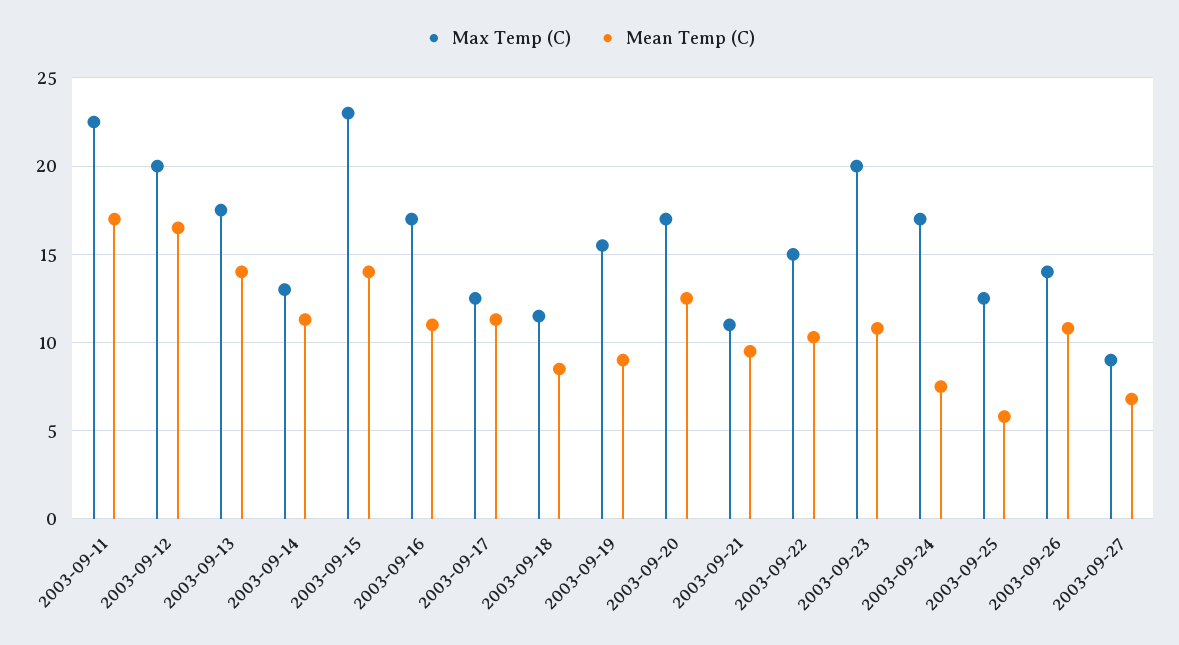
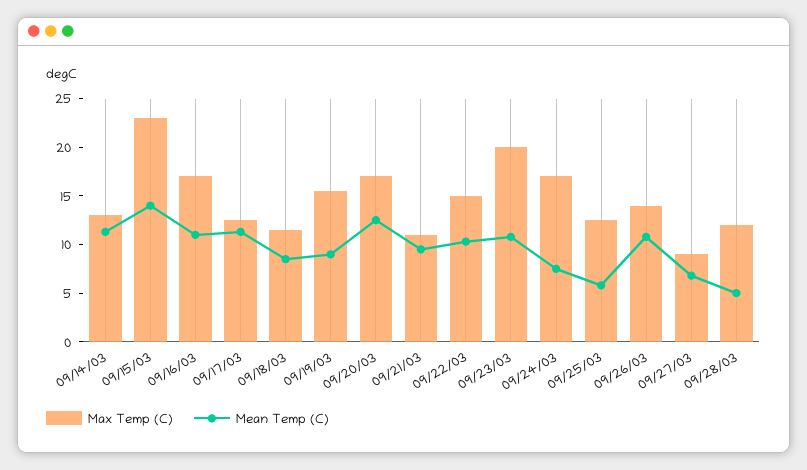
Max Temp (C), 2003-09-11: 22.5 -> none
Mean Temp (C), 2003-09-11: 17 -> none
Max Temp (C), 2003-09-12: 20 -> none
Mean Temp (C), 2003-09-12: 16.5 -> none
Max Temp (C), 2003-09-13: 17.5 -> none
Mean Temp (C), 2003-09-13: 14 -> none
Max Temp (C), 09/28/03: none -> 12
Mean Temp (C), 09/28/03: none -> 5

